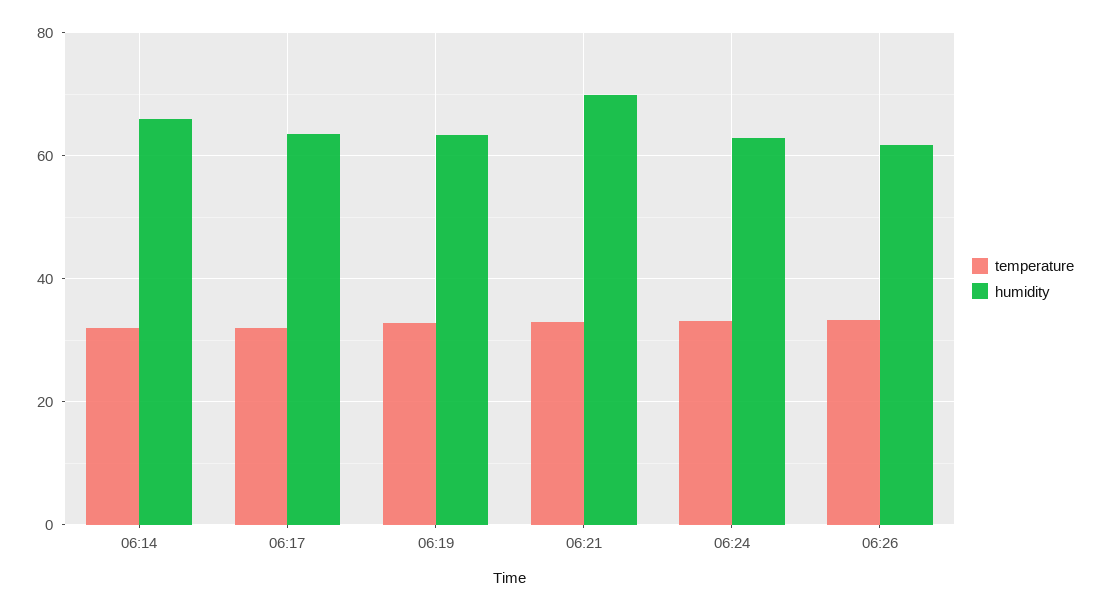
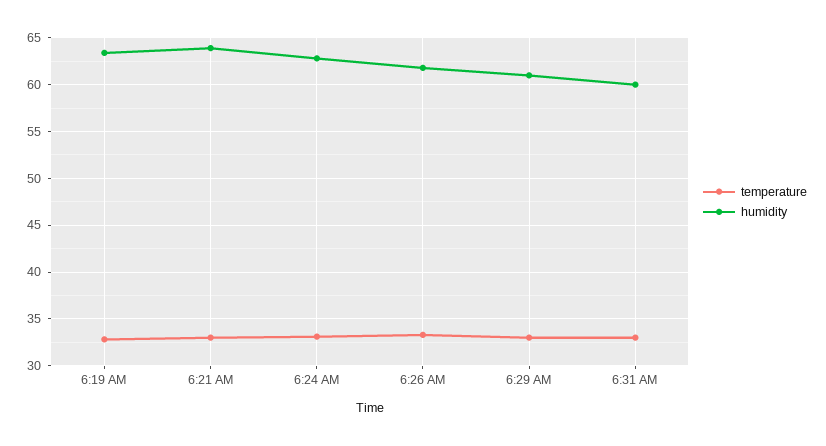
temperature, 06:14: 32 -> none
humidity, 06:14: 66 -> none
temperature, 06:17: 32 -> none
humidity, 06:17: 64 -> none
humidity, 06:21: 70 -> 64
temperature, 6:29 AM: none -> 33
humidity, 6:29 AM: none -> 61
temperature, 6:31 AM: none -> 33
humidity, 6:31 AM: none -> 60

